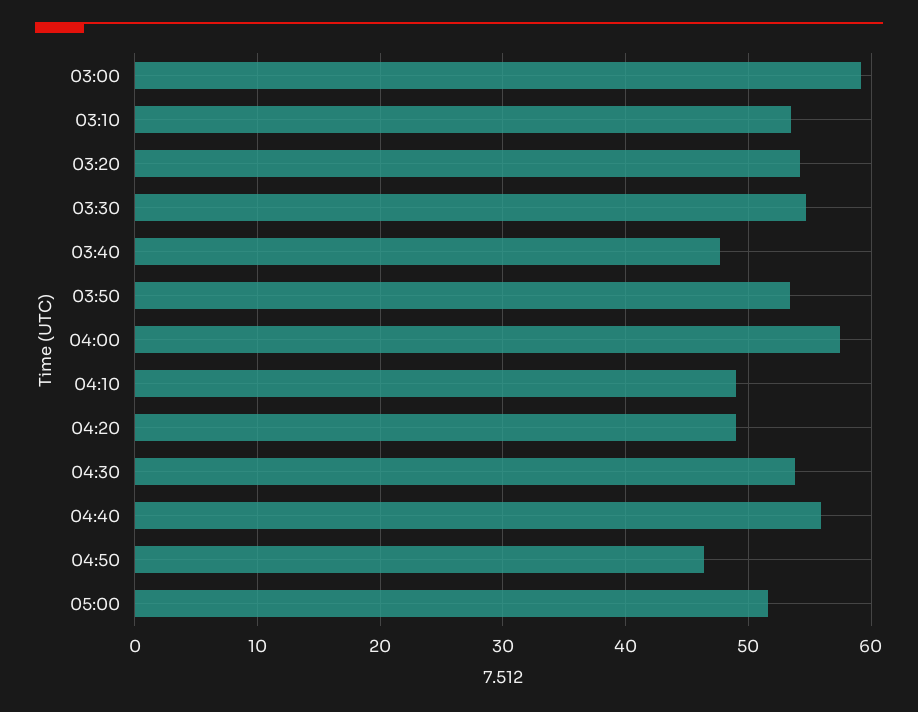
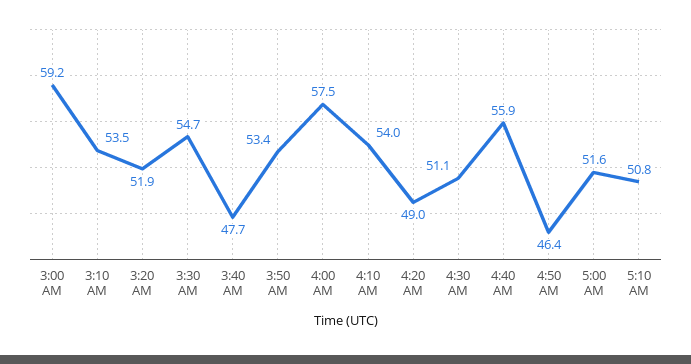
03:20: 54 -> 51.9
04:10: 49 -> 54
04:30: 54 -> 51.1
5:10 AM: none -> 50.8

